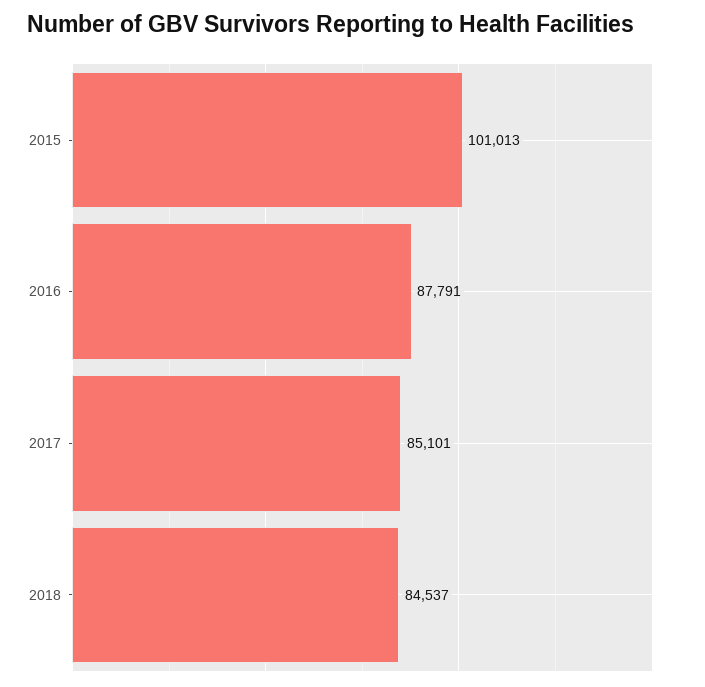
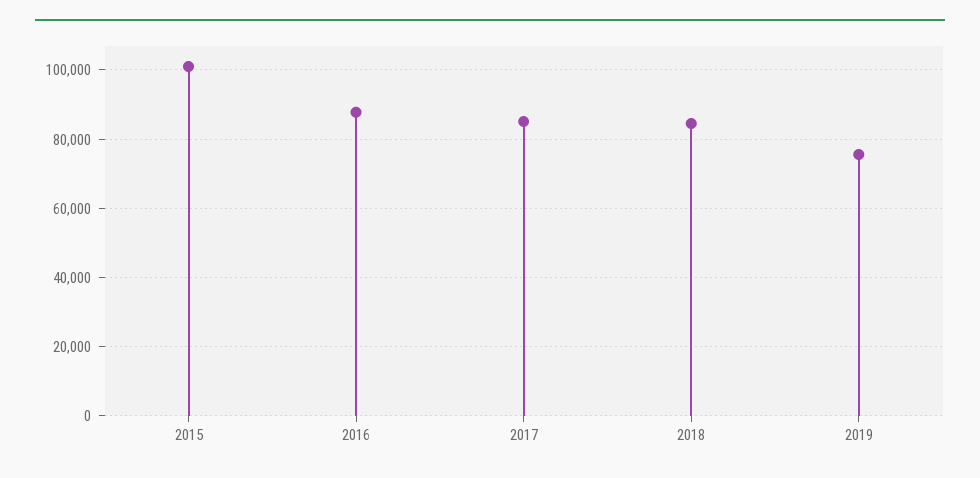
2019: none -> 76000

